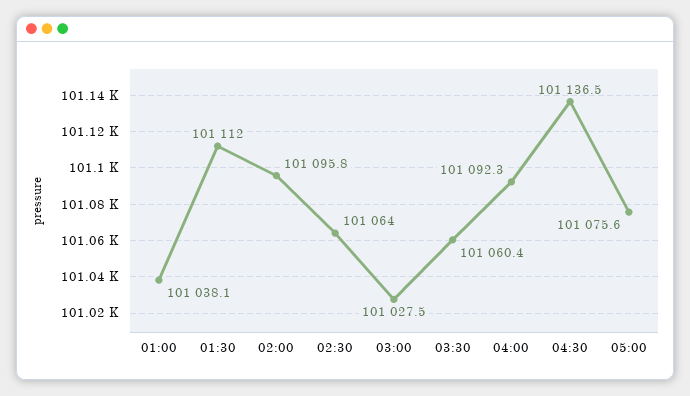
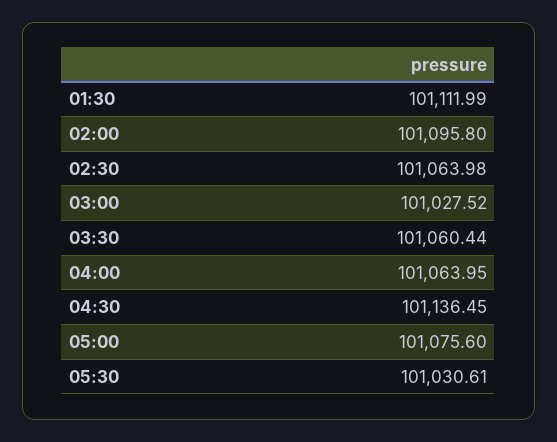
01:00: 101038.1 -> none
04:00: 101092.3 -> 101063.95
05:30: none -> 101030.61

